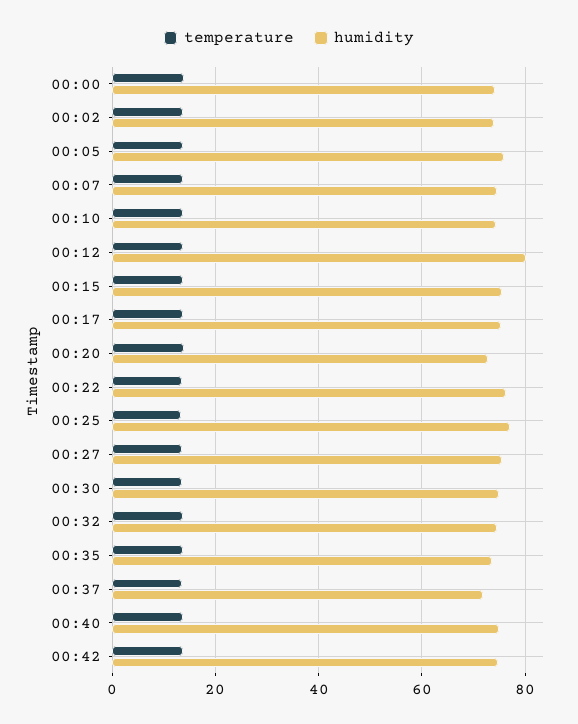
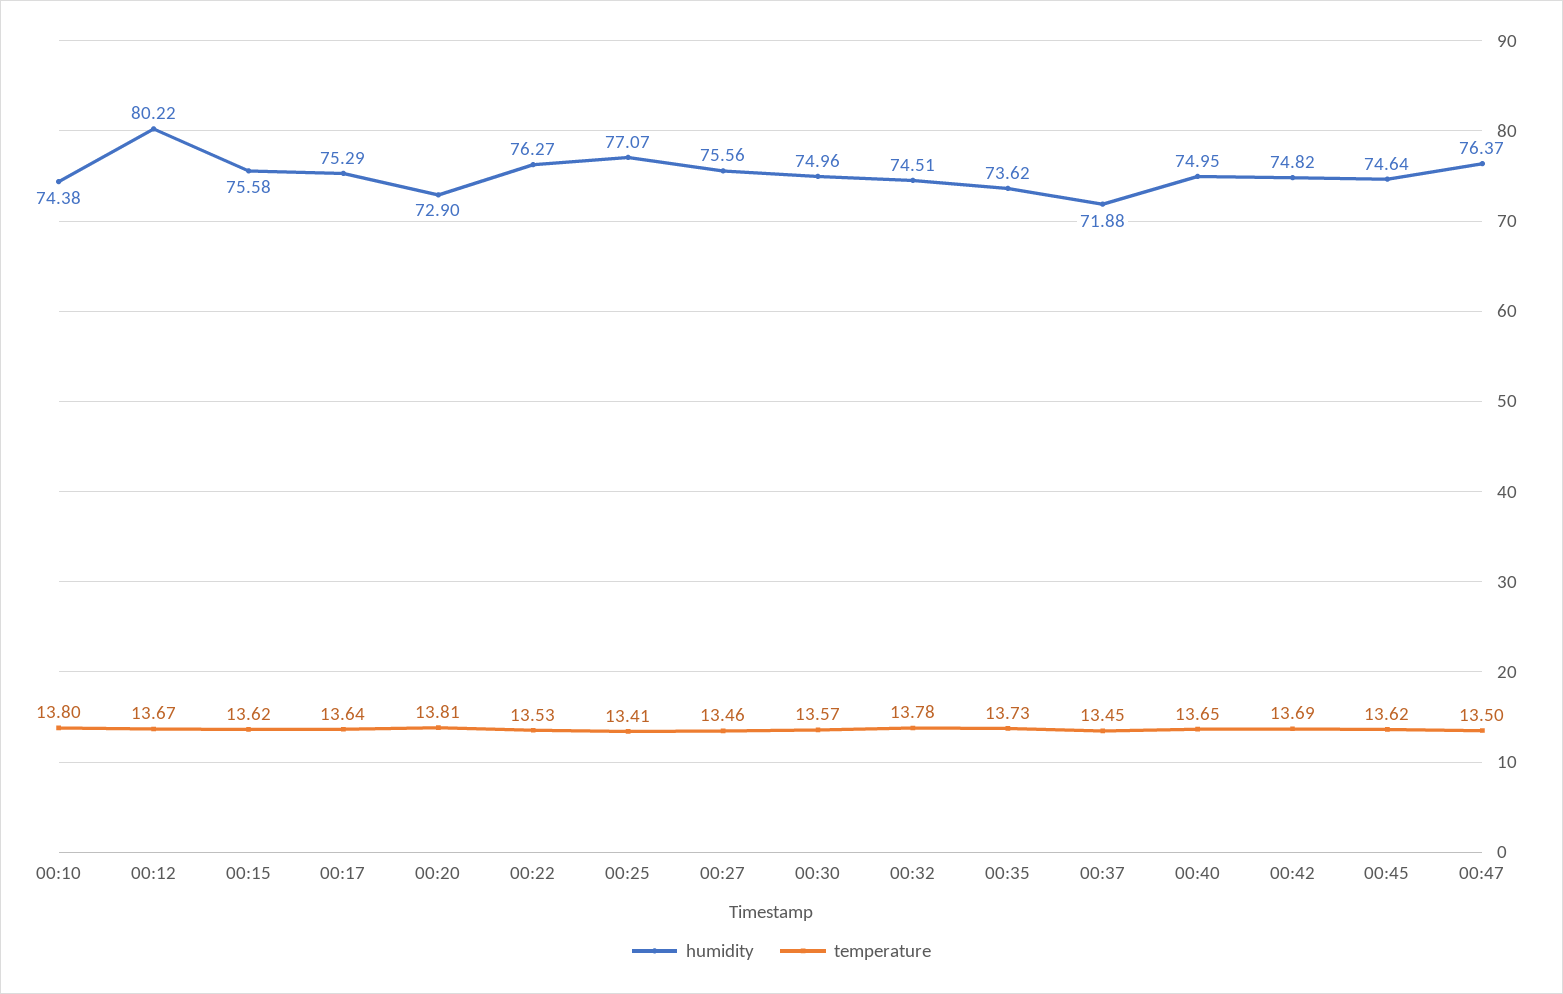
temperature, 00:00: 14 -> none
humidity, 00:00: 74 -> none
temperature, 00:02: 14 -> none
humidity, 00:02: 74 -> none
temperature, 00:05: 14 -> none
humidity, 00:05: 76 -> none
temperature, 00:07: 14 -> none
humidity, 00:07: 74 -> none
humidity, 00:45: none -> 74.64
temperature, 00:45: none -> 13.62
humidity, 00:47: none -> 76.37
temperature, 00:47: none -> 13.5

